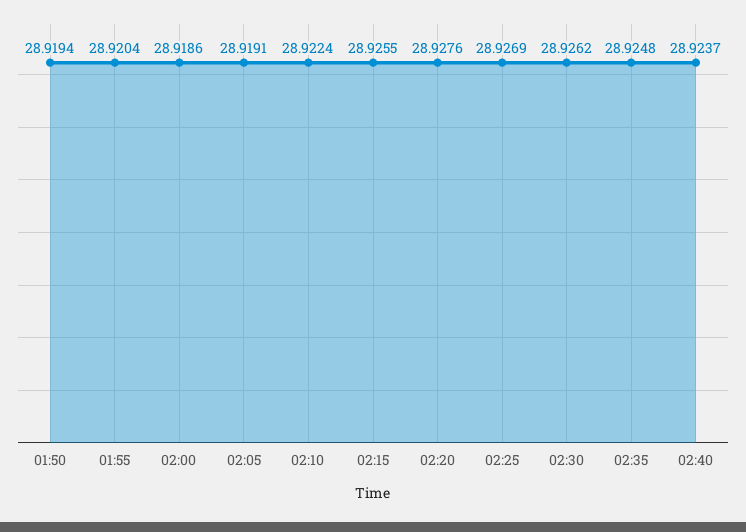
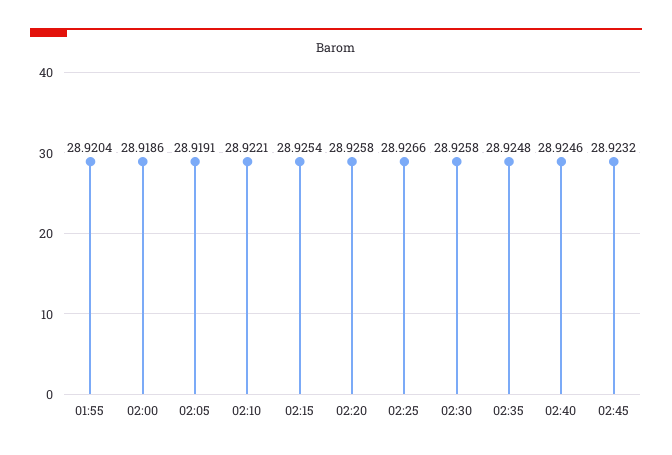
01:50: 28.9194 -> none
02:10: 28.9224 -> 28.9221
02:15: 28.9255 -> 28.9254
02:20: 28.9276 -> 28.9258
02:25: 28.9269 -> 28.9266
02:30: 28.9262 -> 28.9258
02:40: 28.9237 -> 28.9246
02:45: none -> 28.9232

